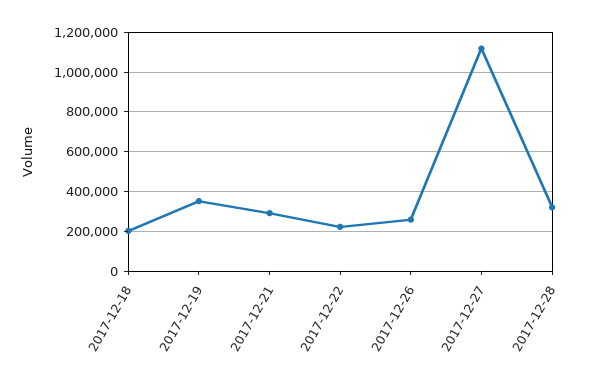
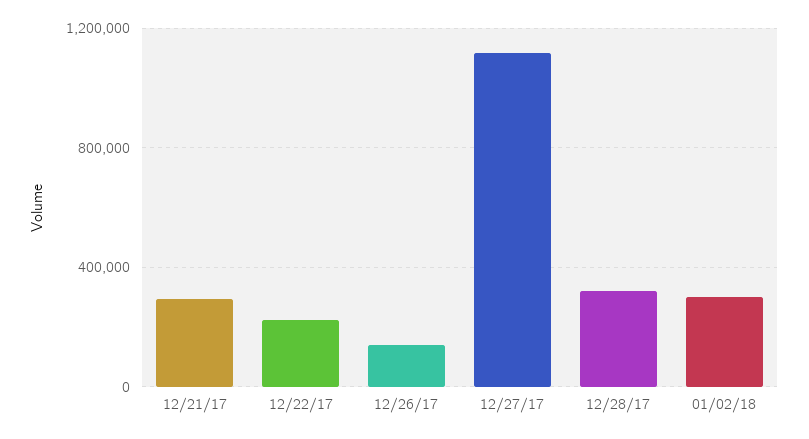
2017-12-18: 200000 -> none
2017-12-19: 350000 -> none
2017-12-26: 250000 -> 150000
01/02/18: none -> 300000

